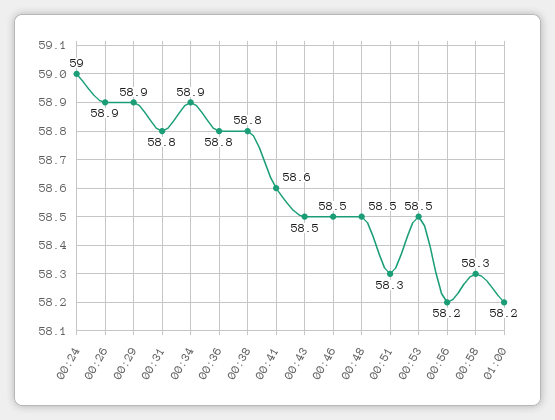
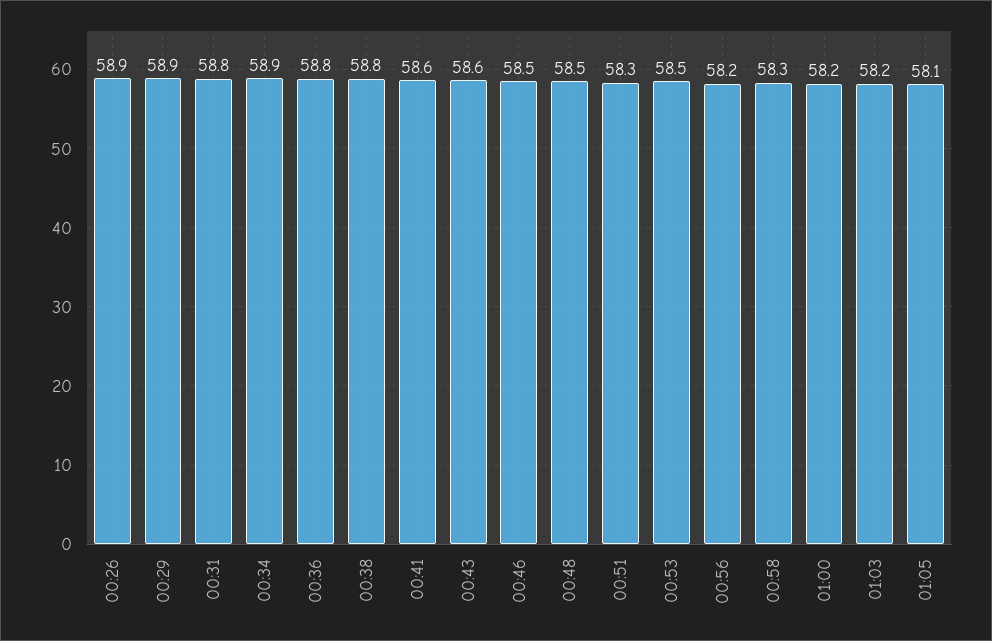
00:24: 59 -> none
00:43: 58.5 -> 58.6
01:03: none -> 58.2
01:05: none -> 58.1

